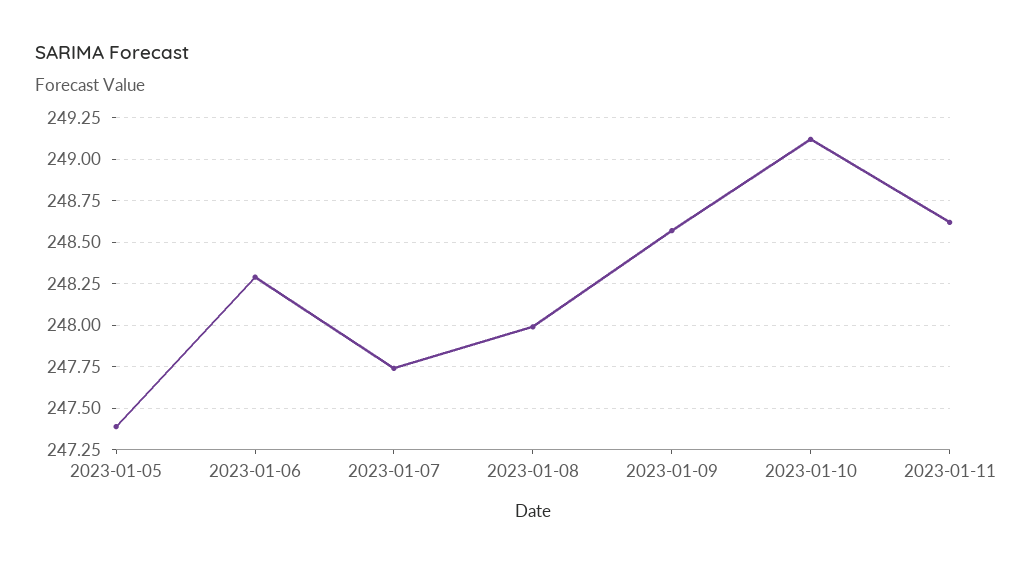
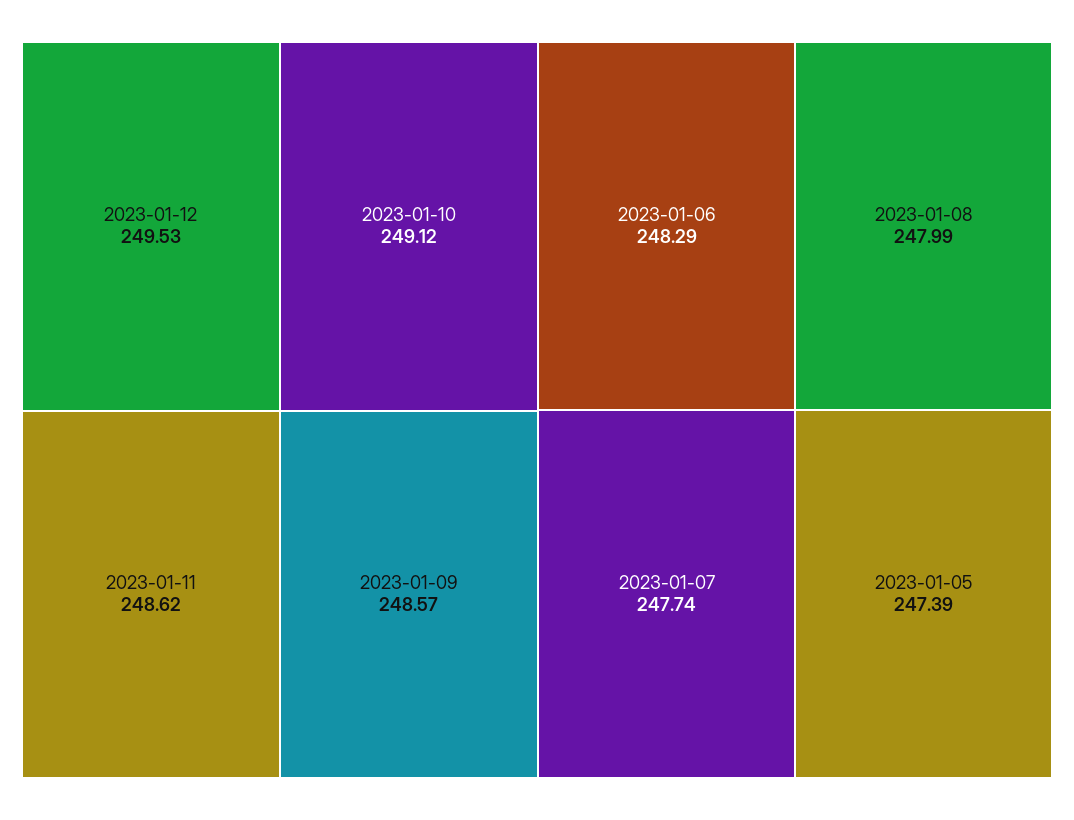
2023-01-12: none -> 249.53

